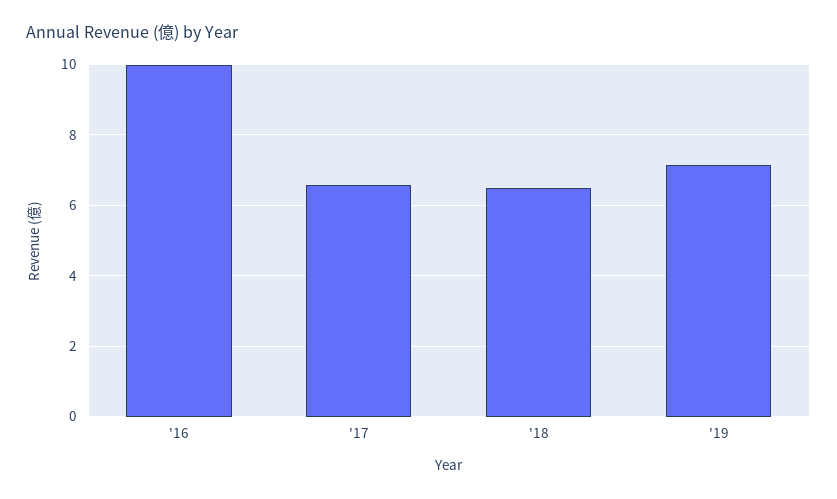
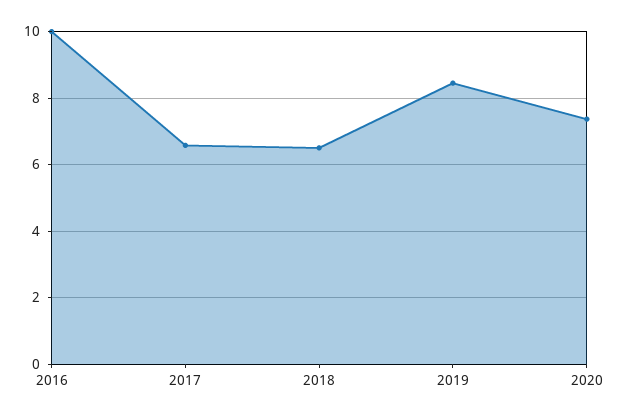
'19: 7.2 -> 8.4
2020: none -> 7.4

